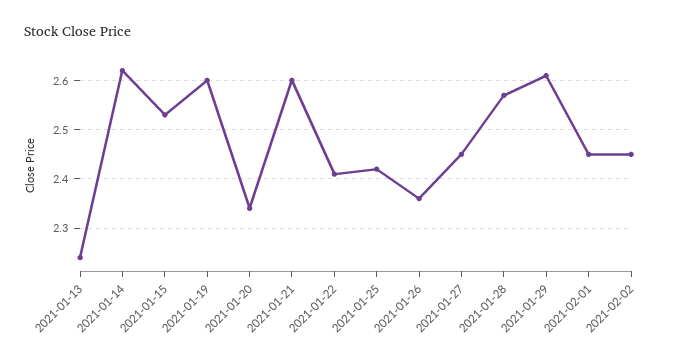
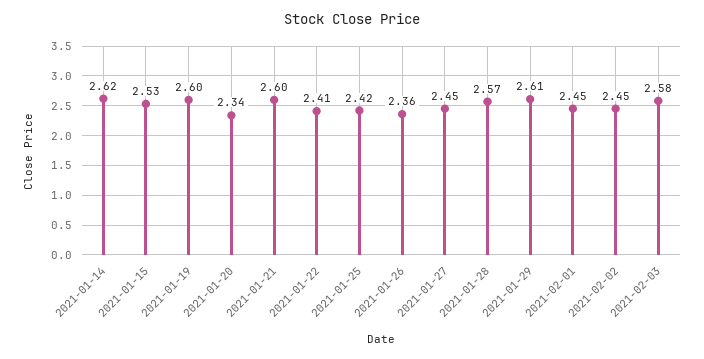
2021-01-13: 2.25 -> none
2021-02-03: none -> 2.58

